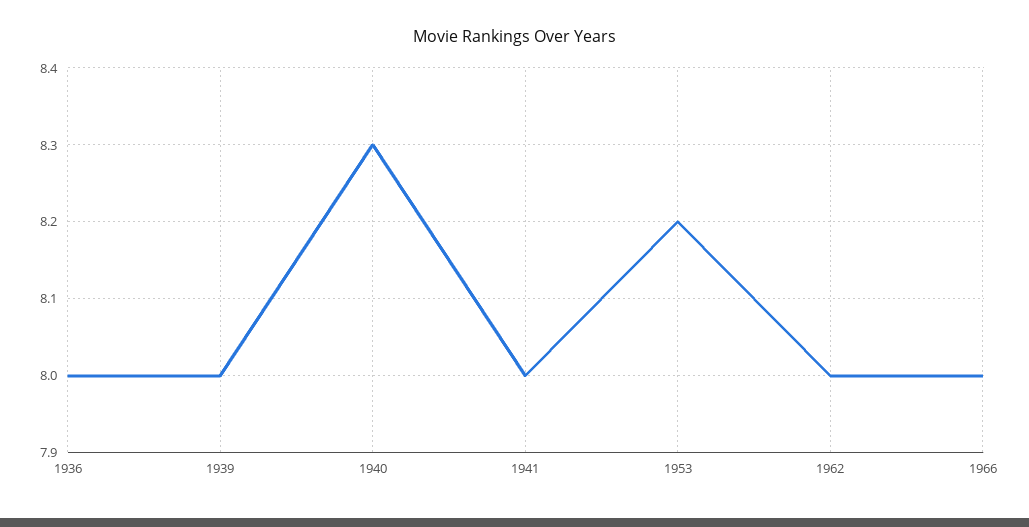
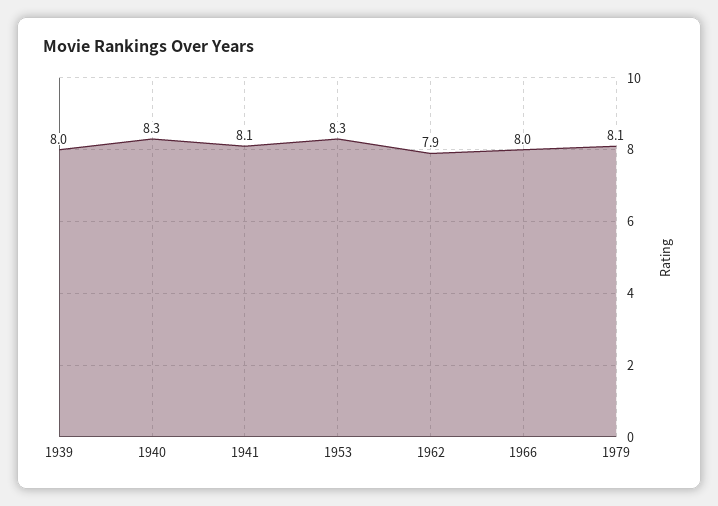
1936: 8 -> none
1941: 8 -> 8.1
1953: 8.2 -> 8.3
1962: 8 -> 7.9
1979: none -> 8.1

